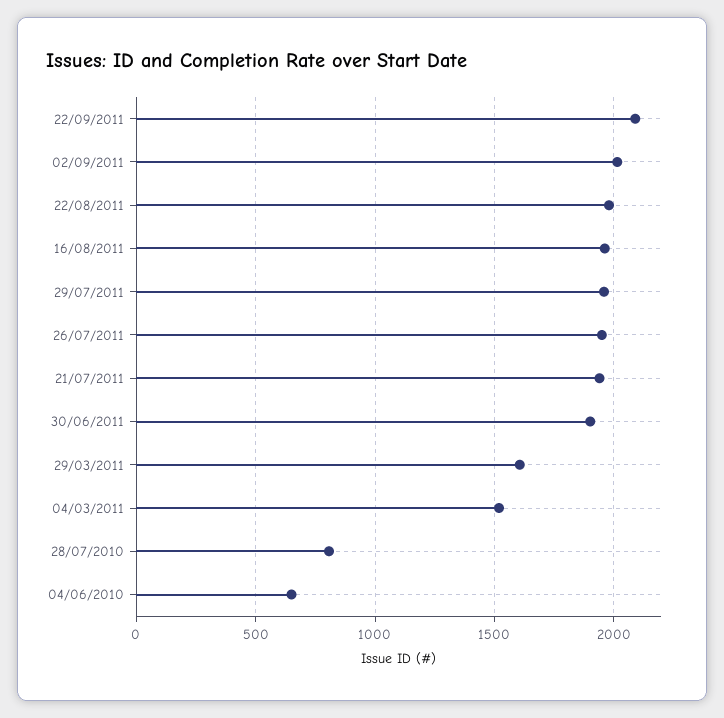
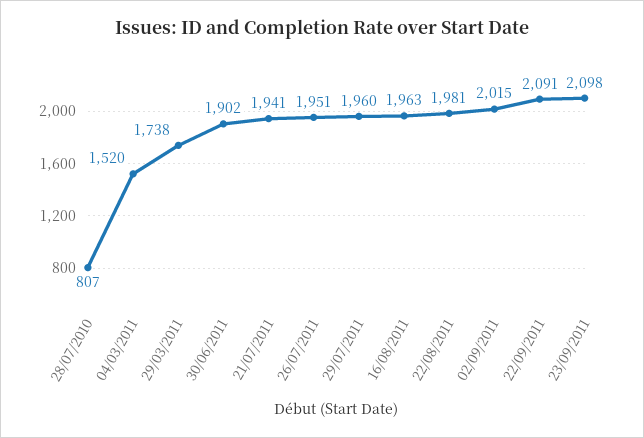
29/03/2011: 1600 -> 1738
04/06/2010: 650 -> none
23/09/2011: none -> 2098

